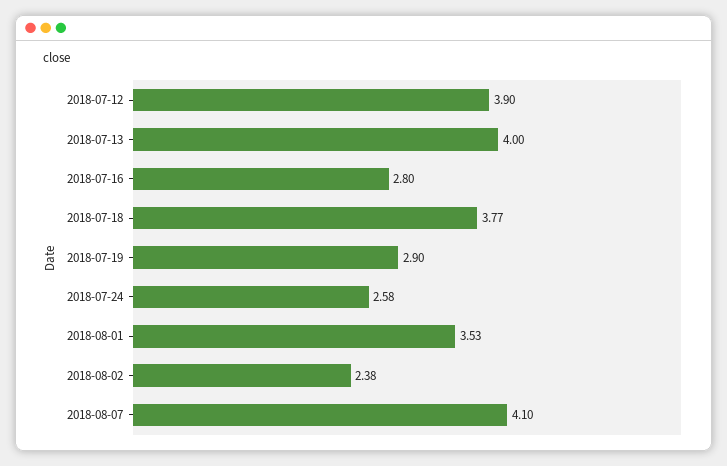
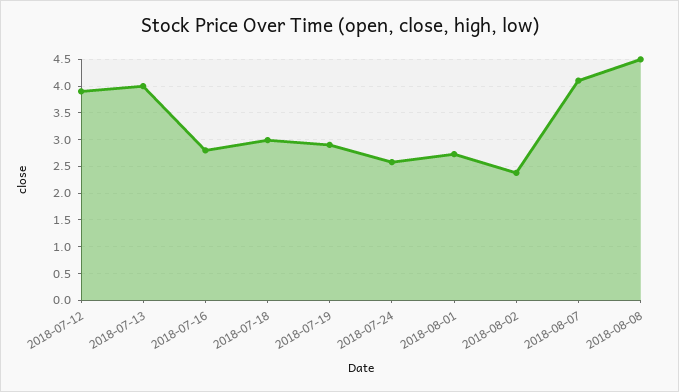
2018-07-18: 3.77 -> 3
2018-08-01: 3.53 -> 2.75
2018-08-08: none -> 4.5

